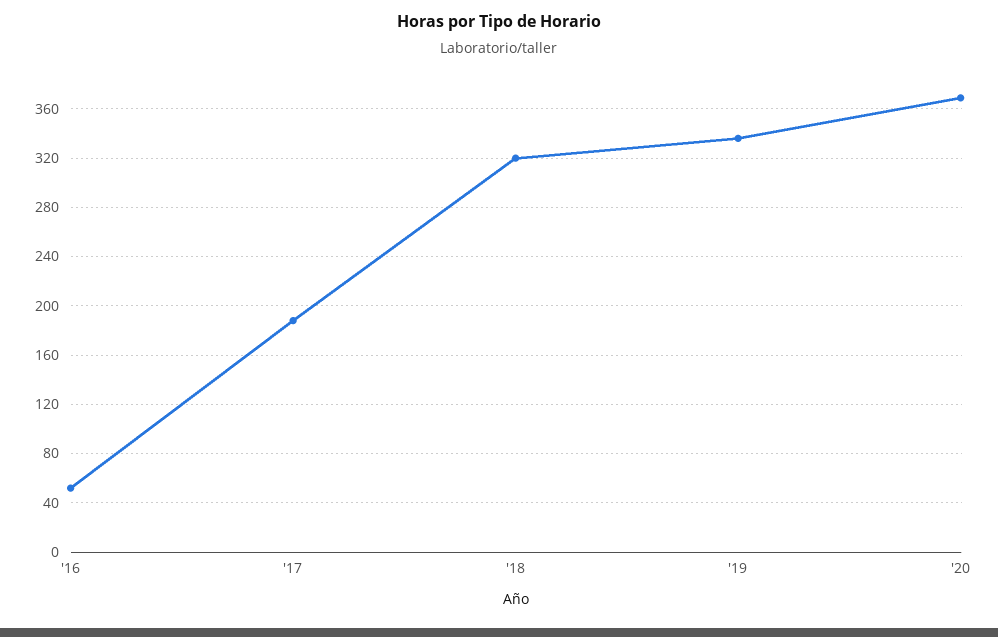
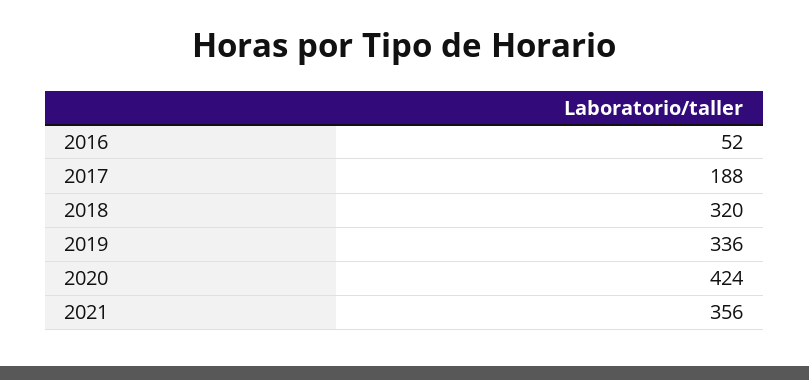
'20: 370 -> 424
2021: none -> 356

